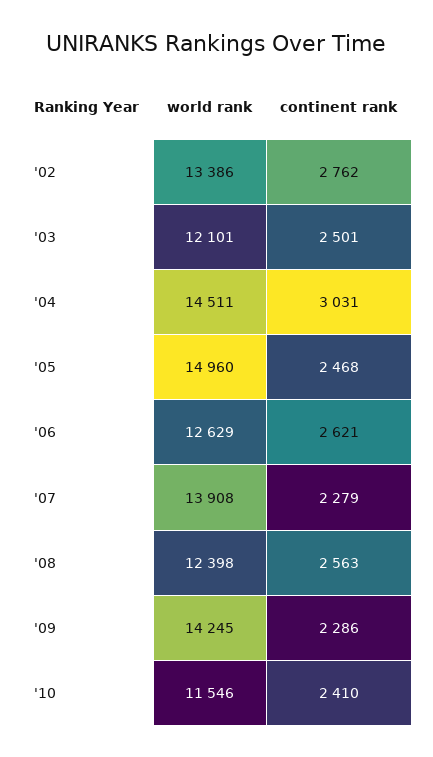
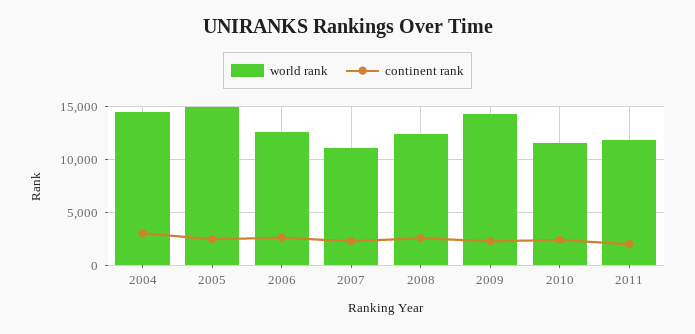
world rank, '02: 13386 -> none
continent rank, '02: 2762 -> none
world rank, '03: 12101 -> none
continent rank, '03: 2501 -> none
world rank, '07: 13908 -> 11000
world rank, 2011: none -> 12000
continent rank, 2011: none -> 2000

